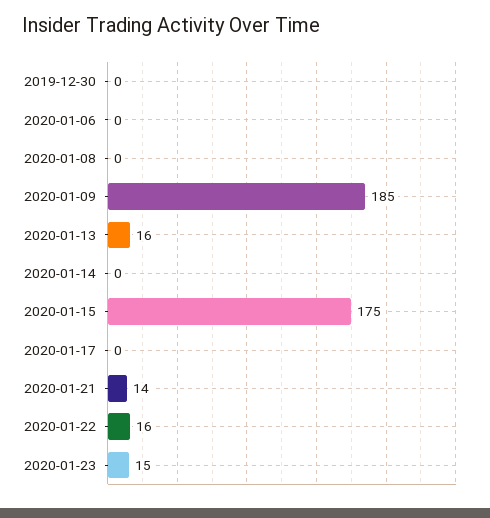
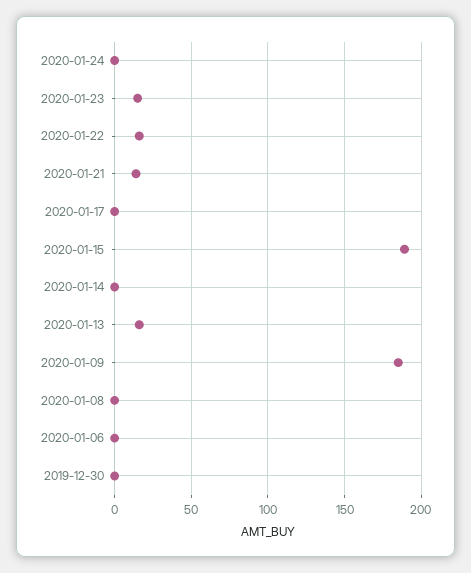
2020-01-15: 175 -> 190
2020-01-24: none -> 0

